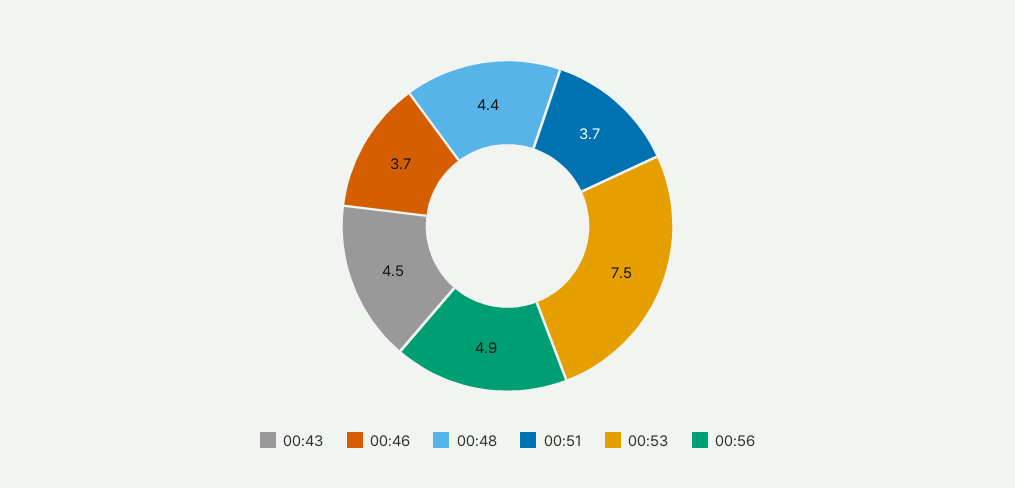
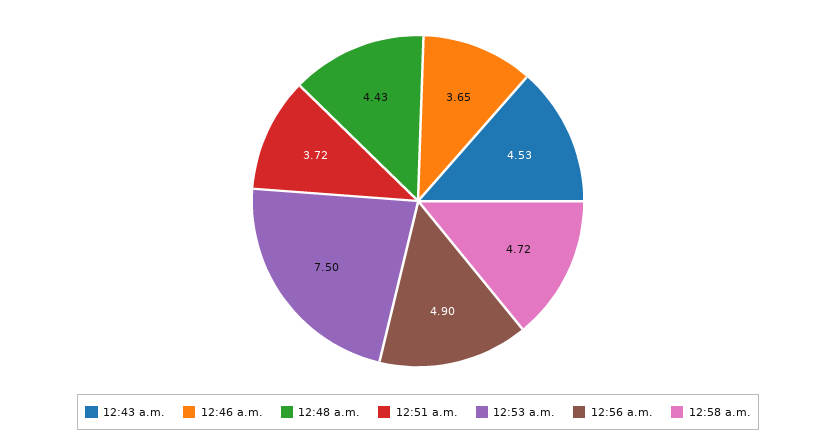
12:58 a.m.: none -> 4.72

